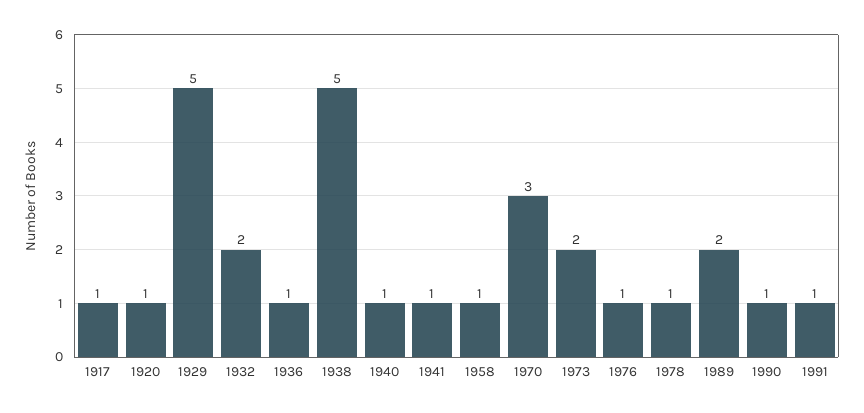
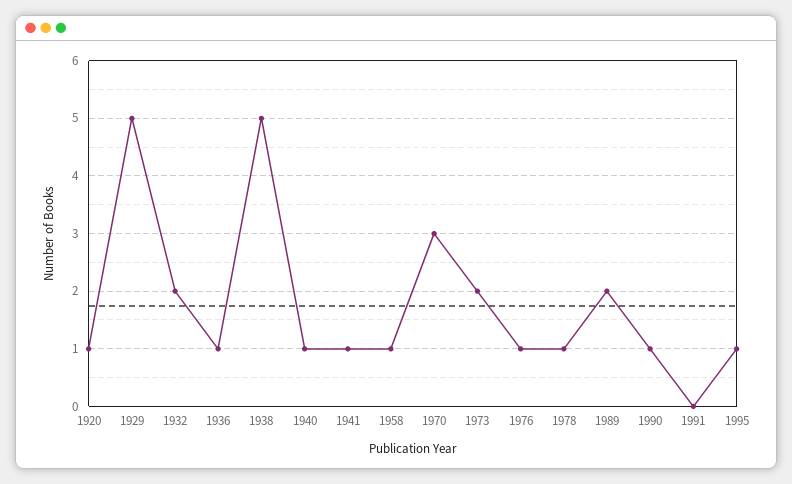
1917: 1 -> none
1991: 1 -> 0
1995: none -> 1

